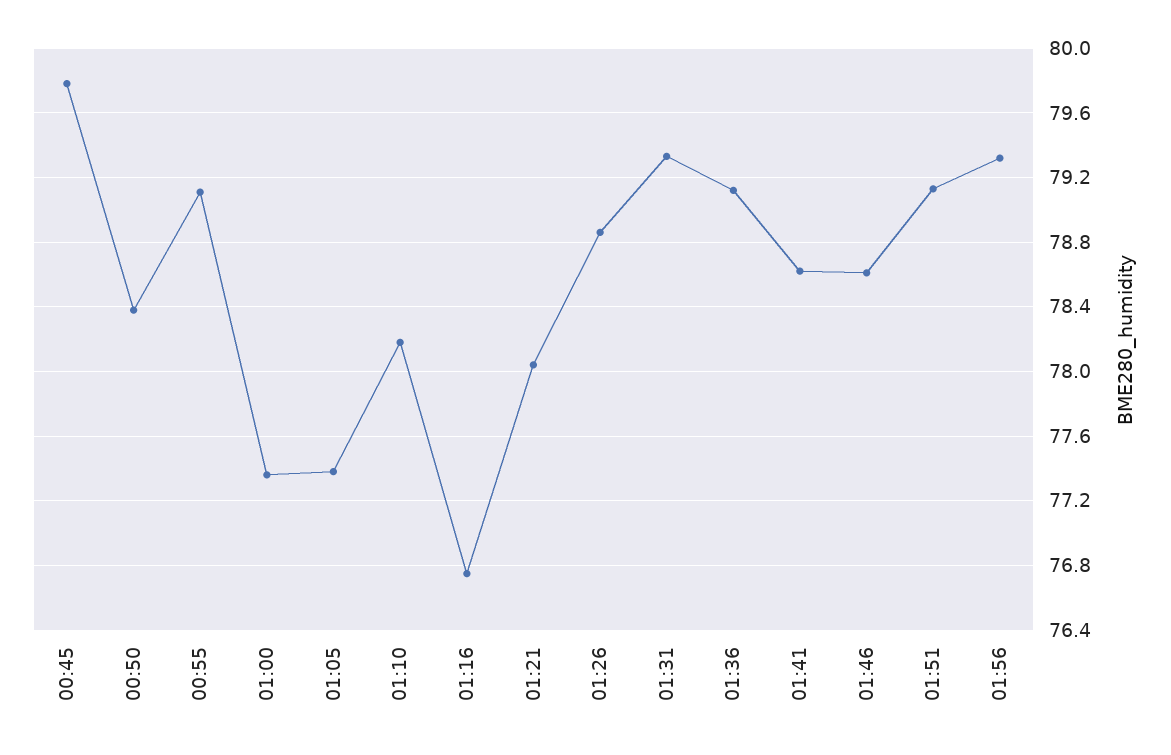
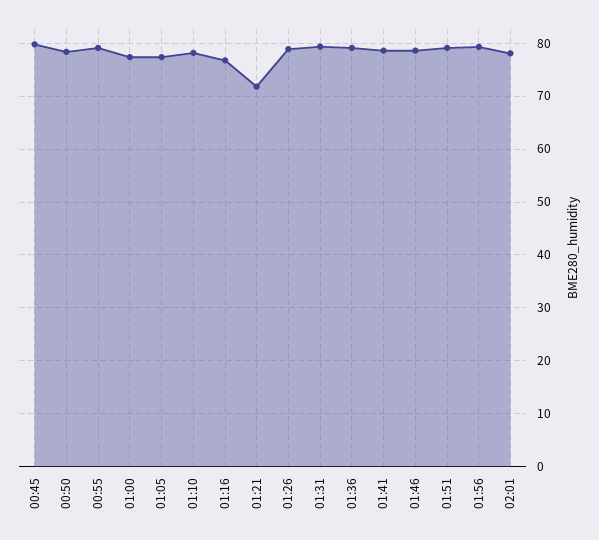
01:21: 78.05 -> 72
02:01: none -> 78

